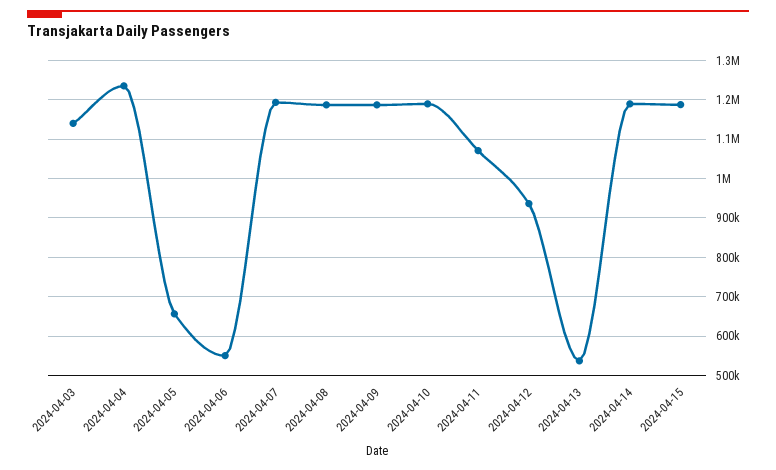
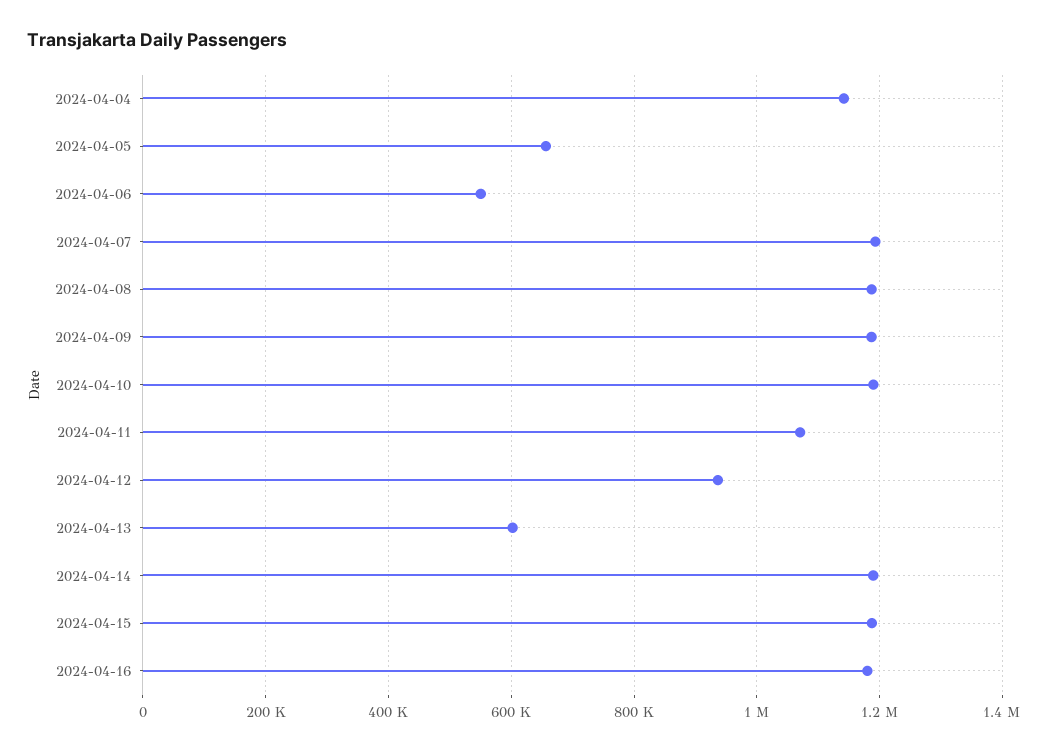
2024-04-03: 1140000 -> none
2024-04-04: 1240000 -> 1140000
2024-04-13: 540000 -> 600000
2024-04-16: none -> 1180000

